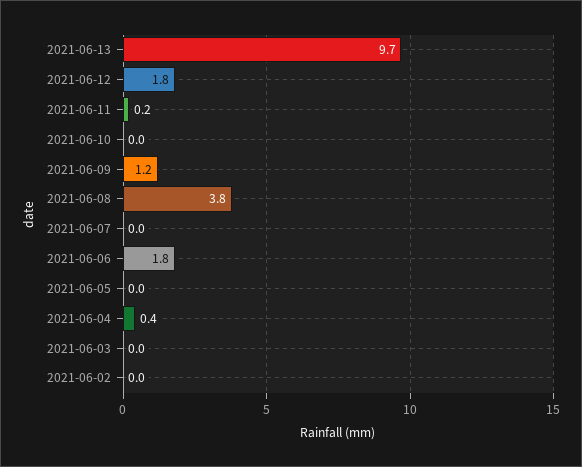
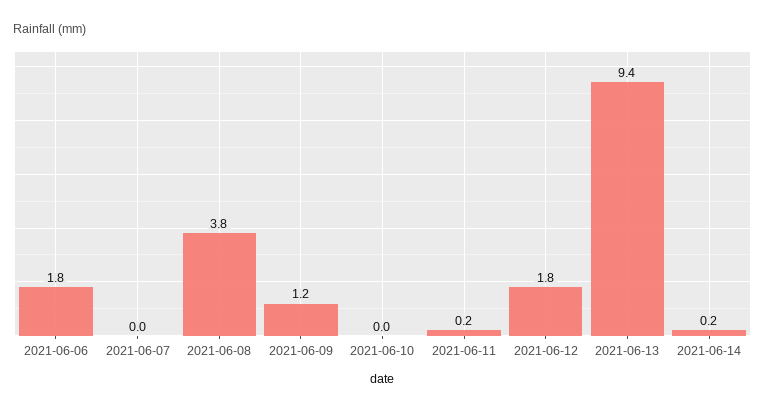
2021-06-13: 9.7 -> 9.4
2021-06-05: 0 -> none
2021-06-04: 0.4 -> none
2021-06-03: 0 -> none
2021-06-02: 0 -> none
2021-06-14: none -> 0.2

